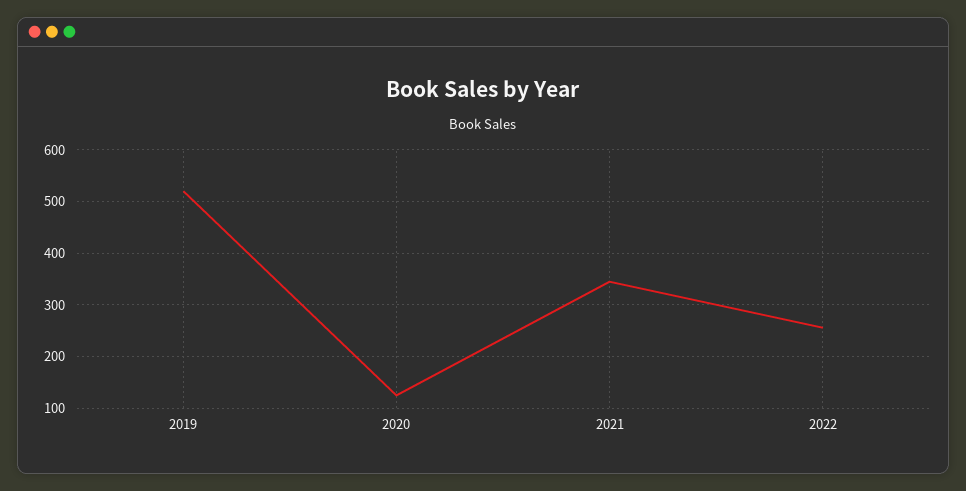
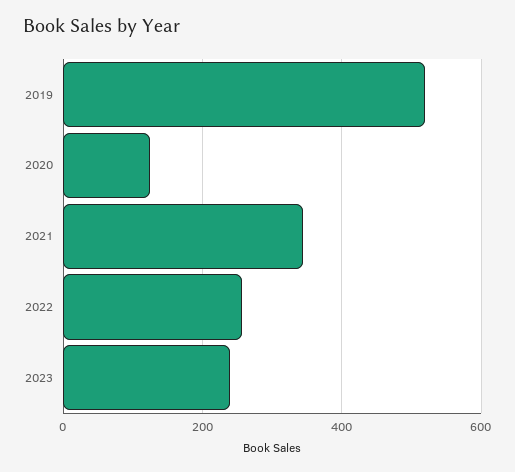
2023: none -> 240

